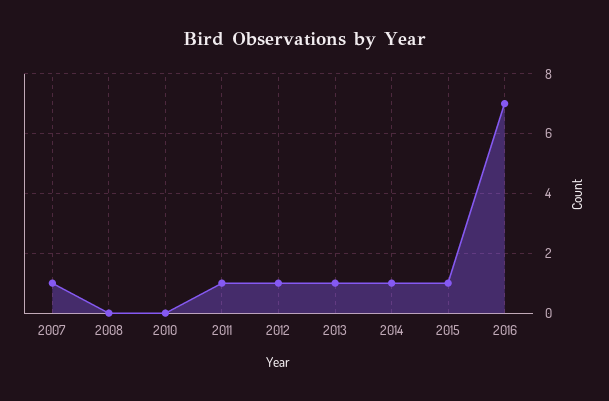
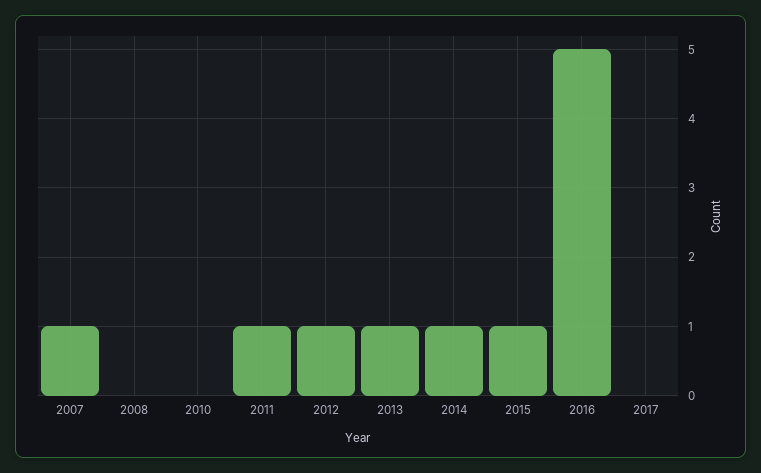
2016: 7 -> 5
2017: none -> 0

